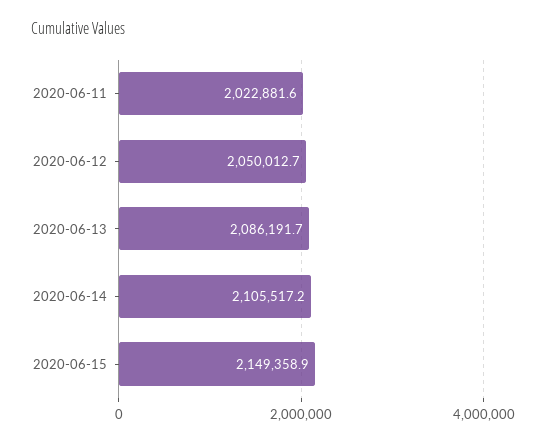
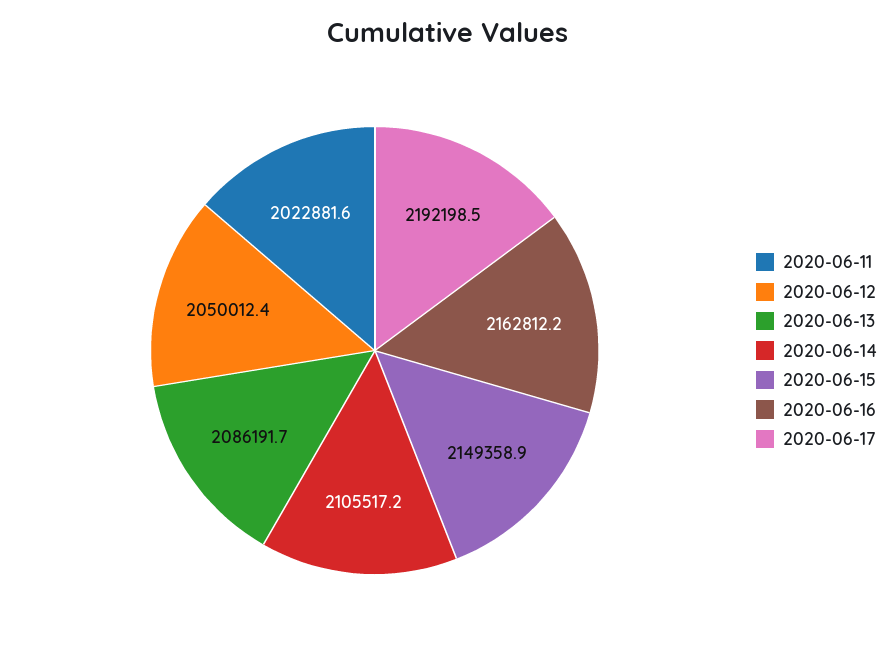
2020-06-12: 2050012.7 -> 2050012.4
2020-06-16: none -> 2162812.2
2020-06-17: none -> 2192198.5

